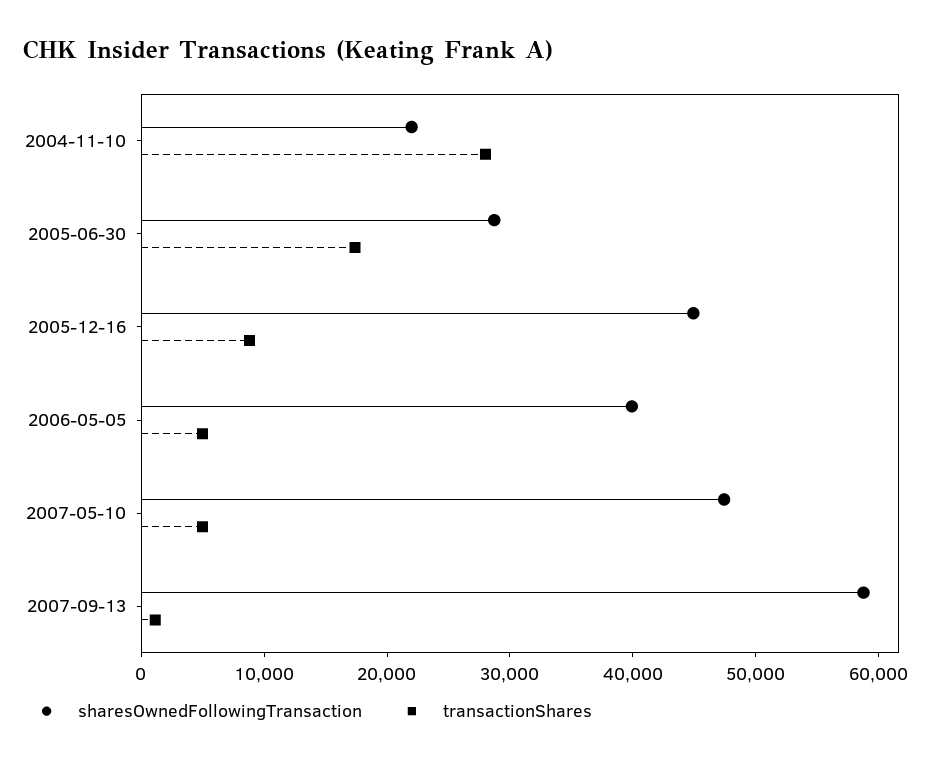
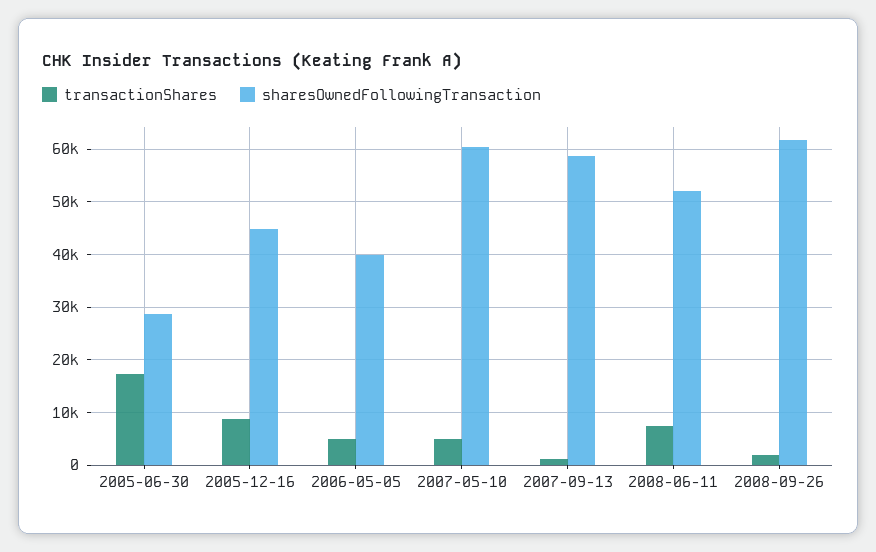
sharesOwnedFollowingTransaction, 2004-11-10: 22000 -> none
transactionShares, 2004-11-10: 28000 -> none
sharesOwnedFollowingTransaction, 2007-05-10: 48000 -> 60000
transactionShares, 2008-06-11: none -> 8000
sharesOwnedFollowingTransaction, 2008-06-11: none -> 52000
transactionShares, 2008-09-26: none -> 2000
sharesOwnedFollowingTransaction, 2008-09-26: none -> 62000

